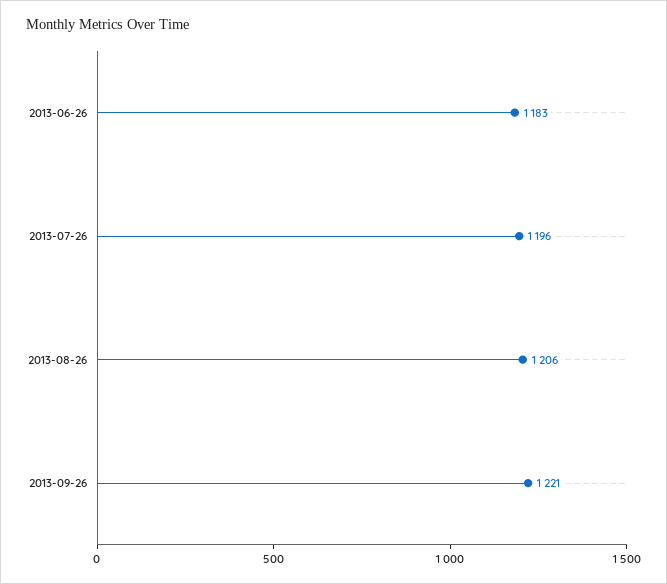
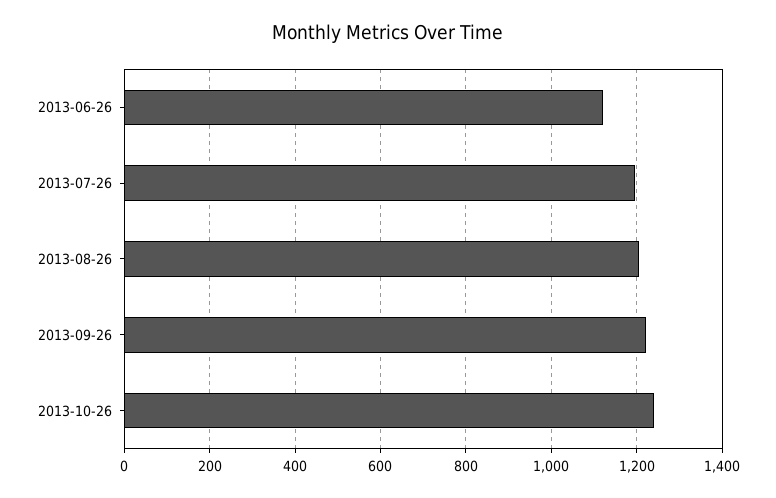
2013-06-26: 1183 -> 1120
2013-10-26: none -> 1240

